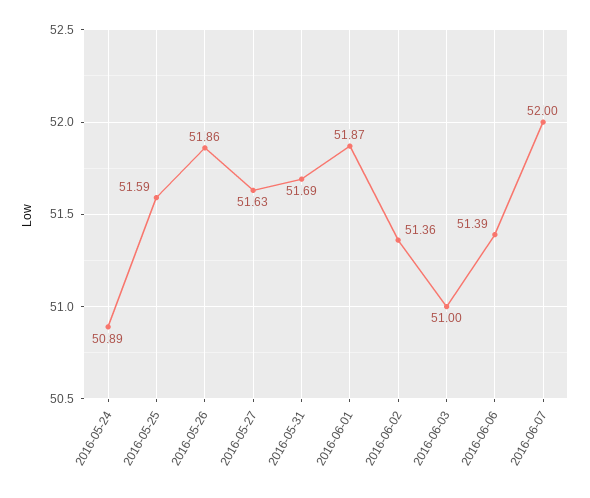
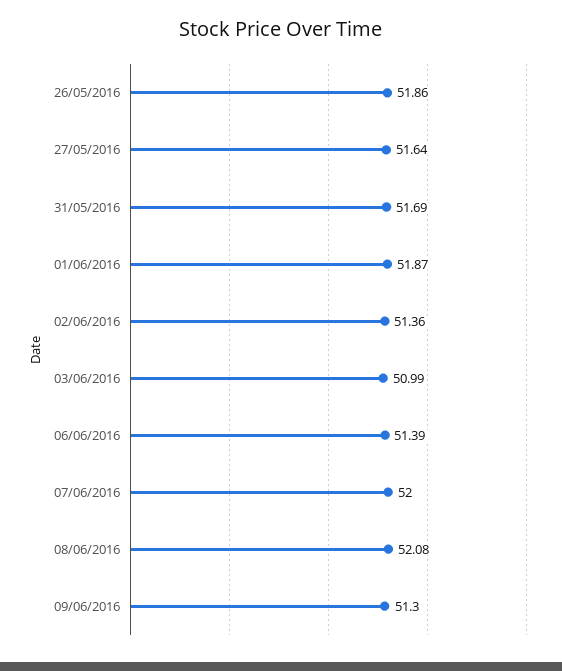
2016-05-24: 50.89 -> none
2016-05-25: 51.59 -> none
2016-05-27: 51.63 -> 51.64
2016-06-03: 51 -> 50.99
08/06/2016: none -> 52.08
09/06/2016: none -> 51.3

